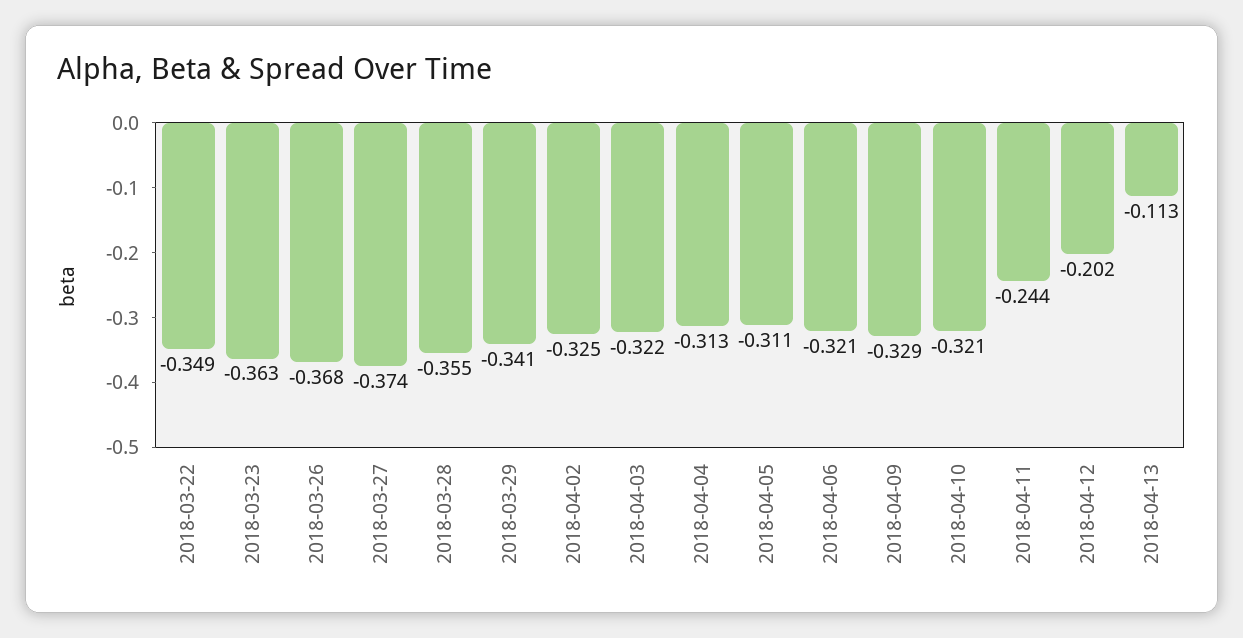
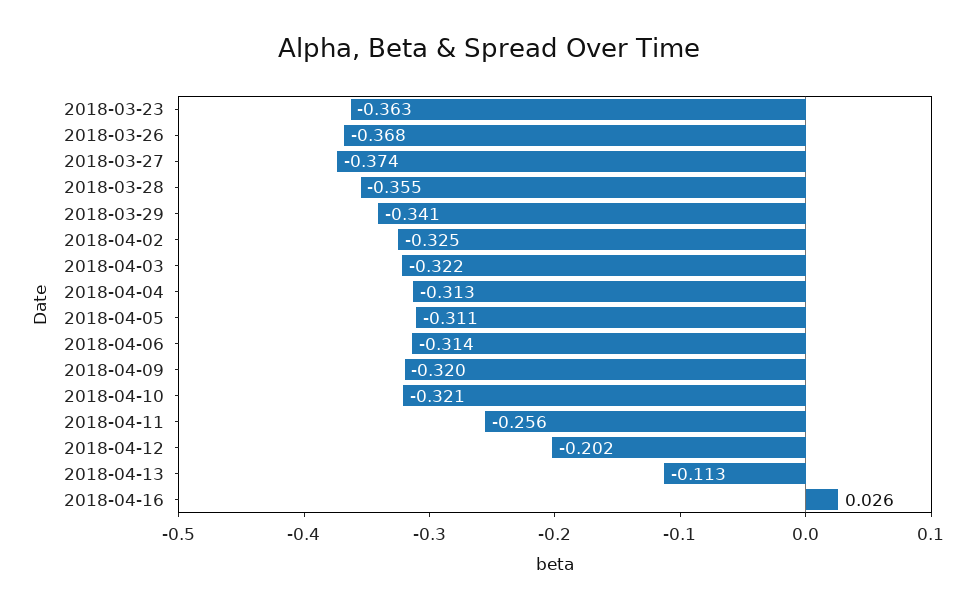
2018-03-22: -0.349 -> none
2018-04-06: -0.321 -> -0.314
2018-04-09: -0.329 -> -0.32
2018-04-11: -0.244 -> -0.256
2018-04-16: none -> 0.026

